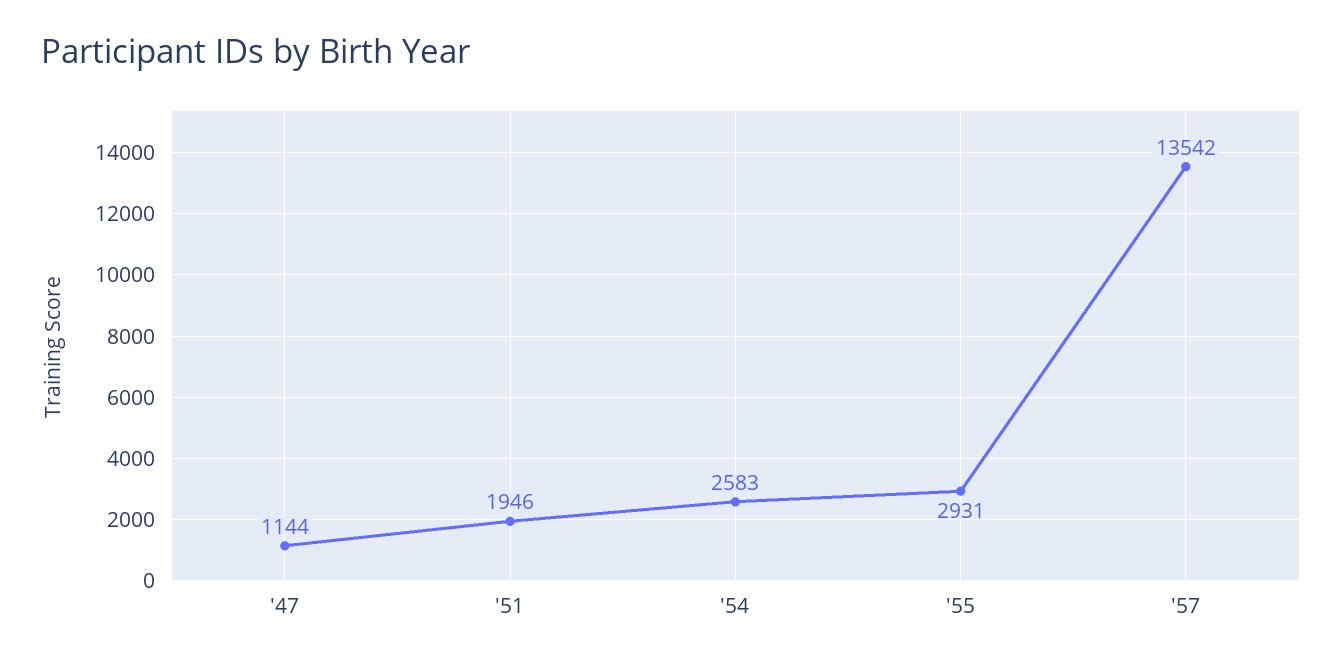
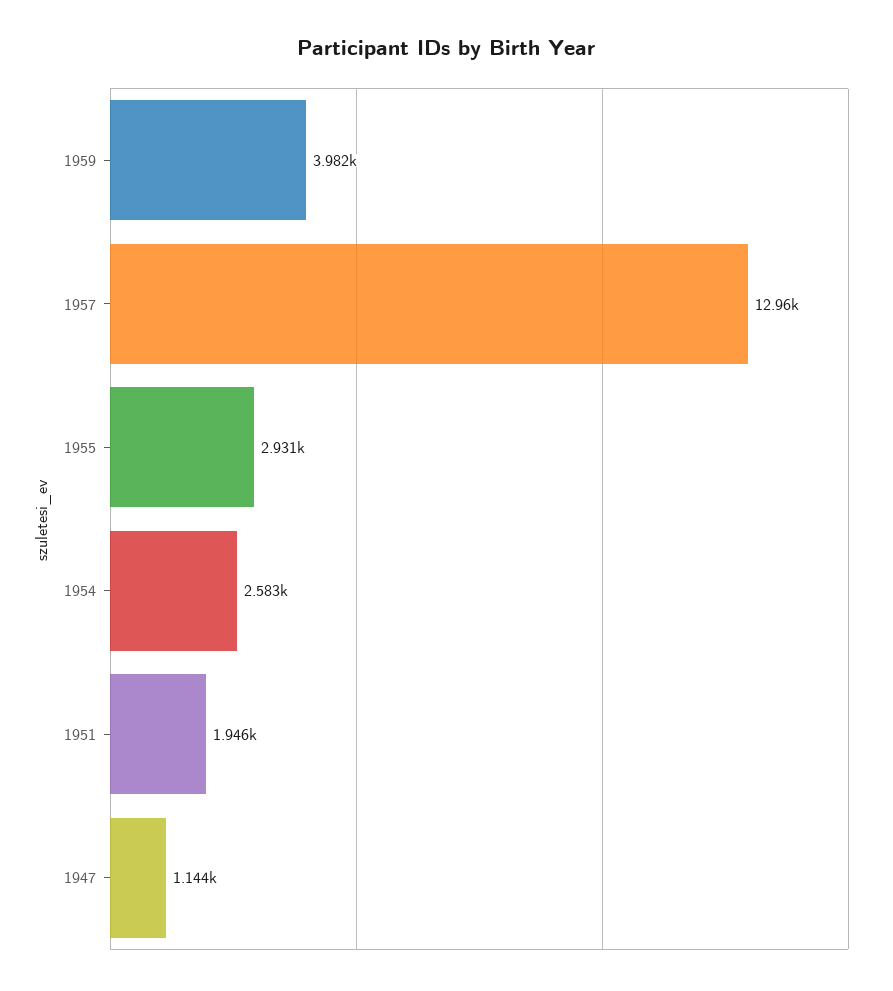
'57: 13542 -> 12960
1959: none -> 3982

